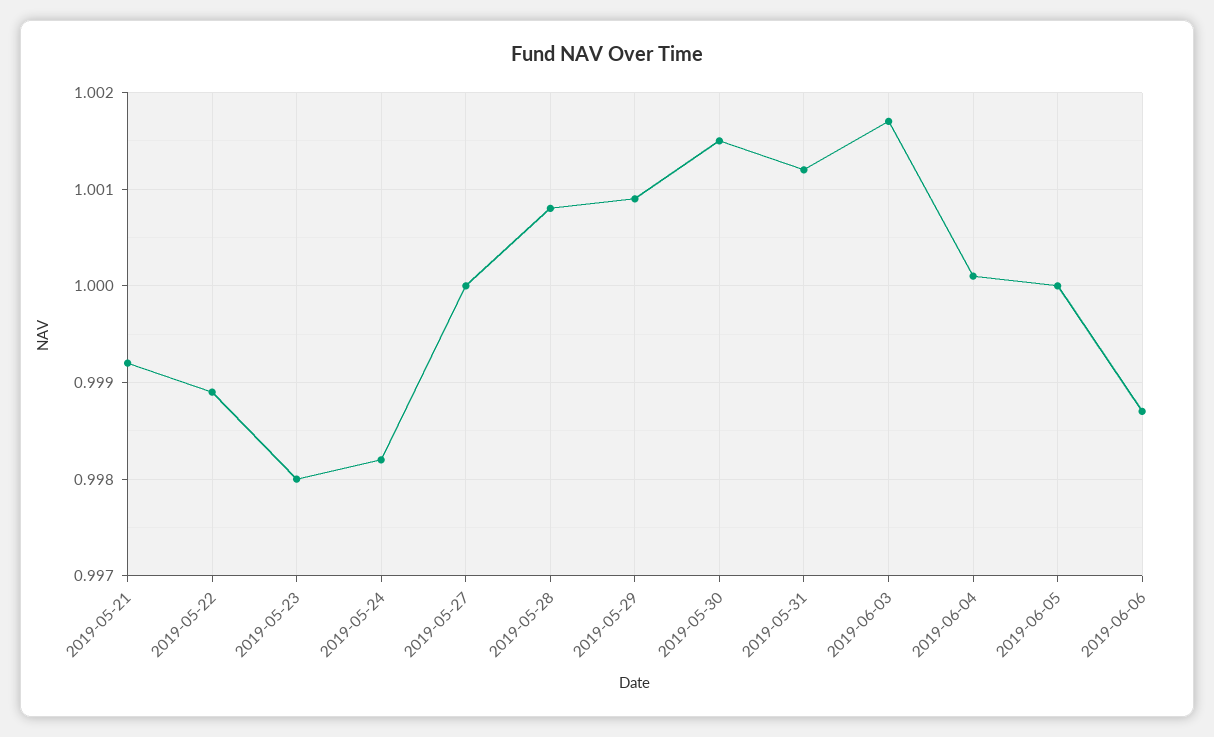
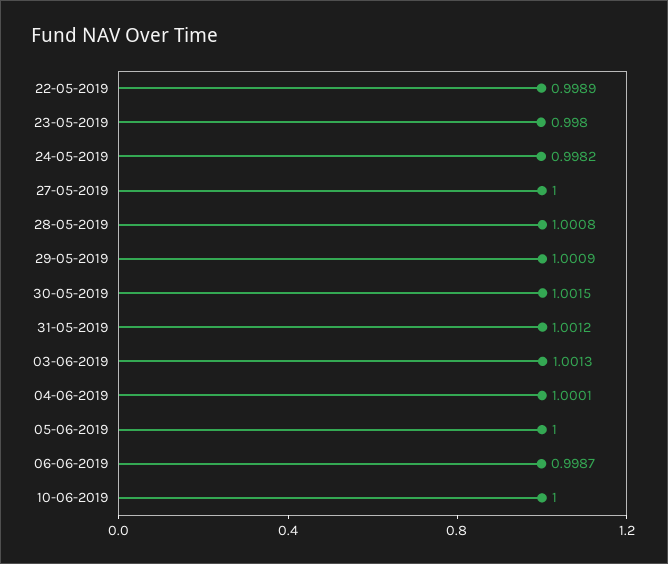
2019-05-21: 0.9992 -> none
2019-06-03: 1.0017 -> 1.0013
10-06-2019: none -> 1

